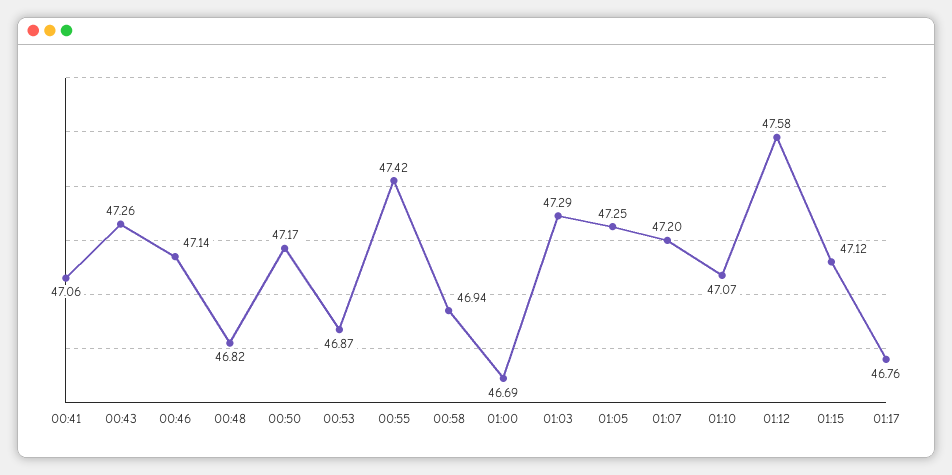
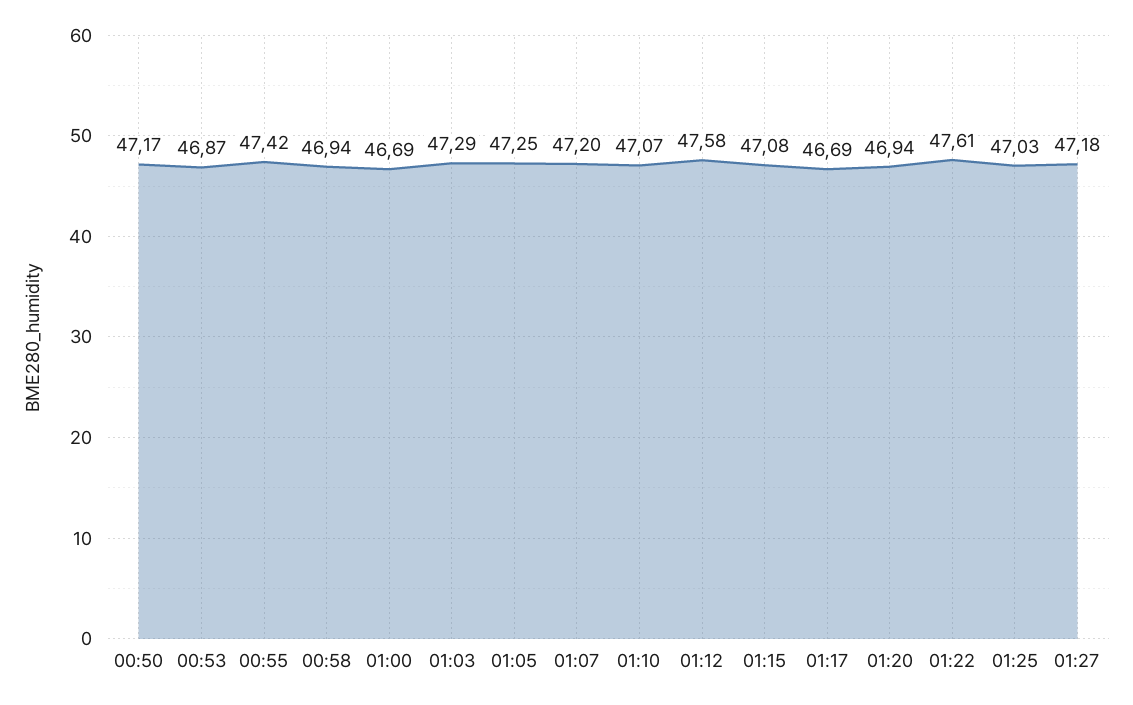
00:41: 47.06 -> none
00:43: 47.26 -> none
00:46: 47.14 -> none
00:48: 46.82 -> none
01:15: 47.12 -> 47.08
01:17: 46.76 -> 46.69
01:20: none -> 46.94
01:22: none -> 47.61
01:25: none -> 47.03
01:27: none -> 47.18

